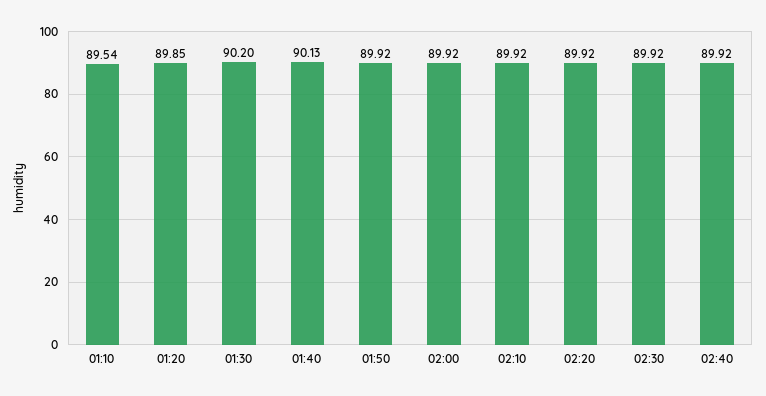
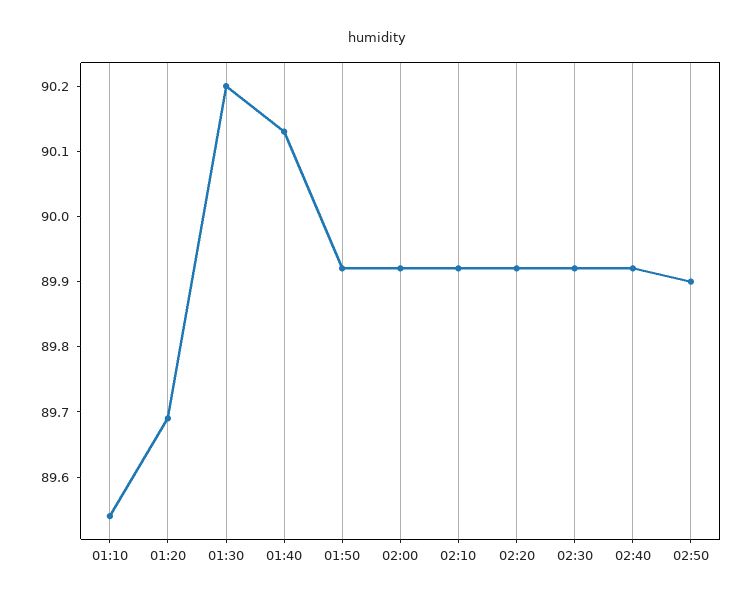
01:20: 89.85 -> 89.7
02:50: none -> 89.9

